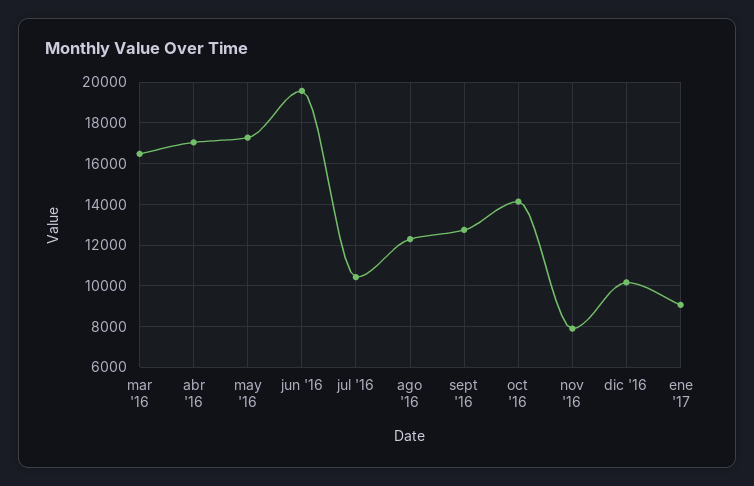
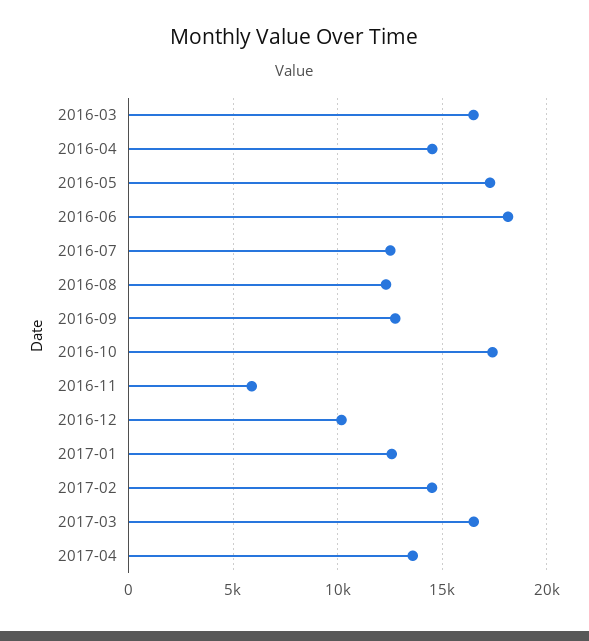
abr '16: 17000 -> 14500
jun '16: 19500 -> 18000
jul '16: 10500 -> 12500
oct '16: 14000 -> 17500
nov '16: 8000 -> 6000
ene '17: 9000 -> 12500
2017-02: none -> 14500
2017-03: none -> 16500
2017-04: none -> 13500

